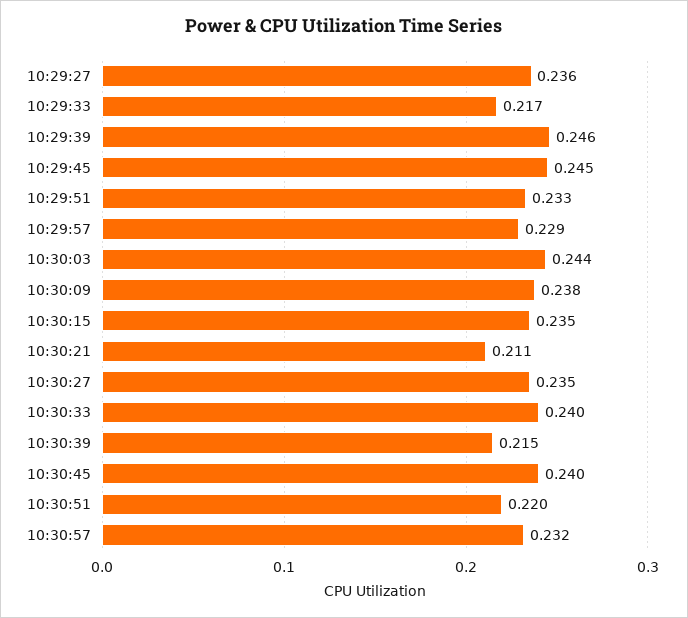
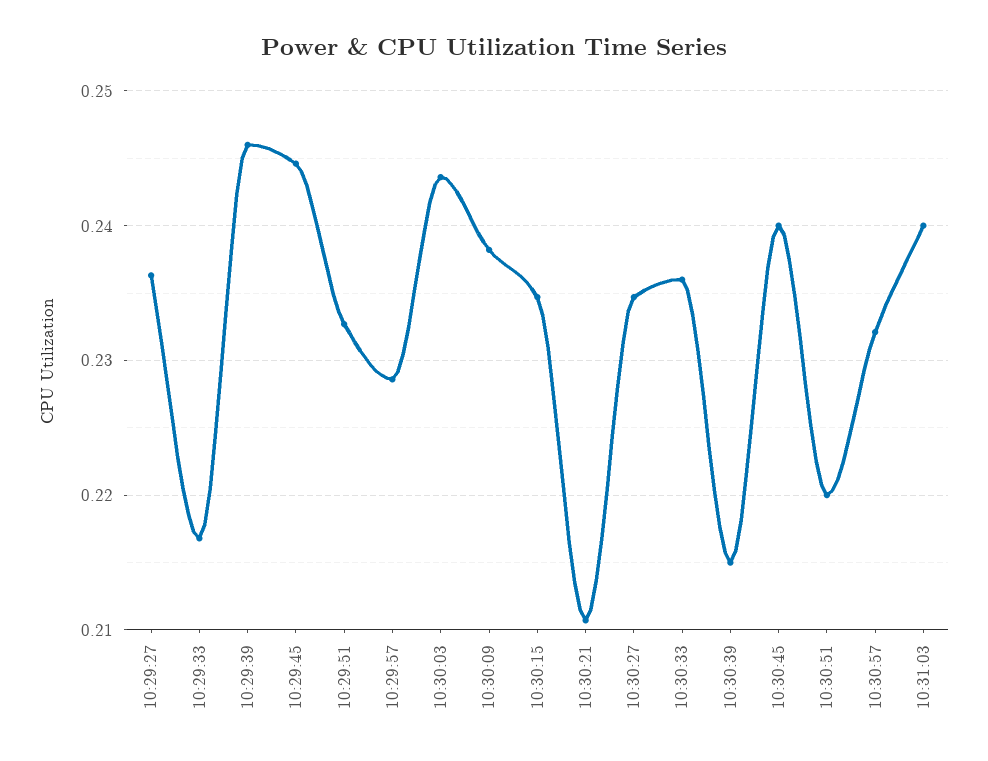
10:30:33: 0.24 -> 0.236
10:31:03: none -> 0.24

